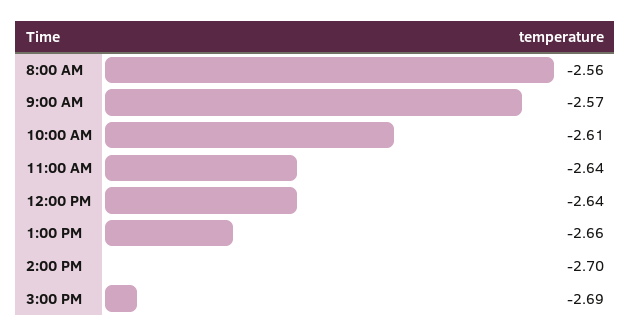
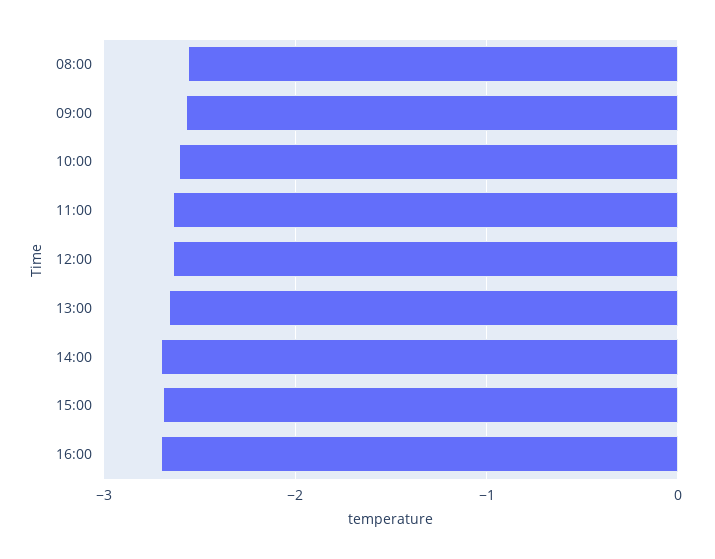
16:00: none -> -2.7

